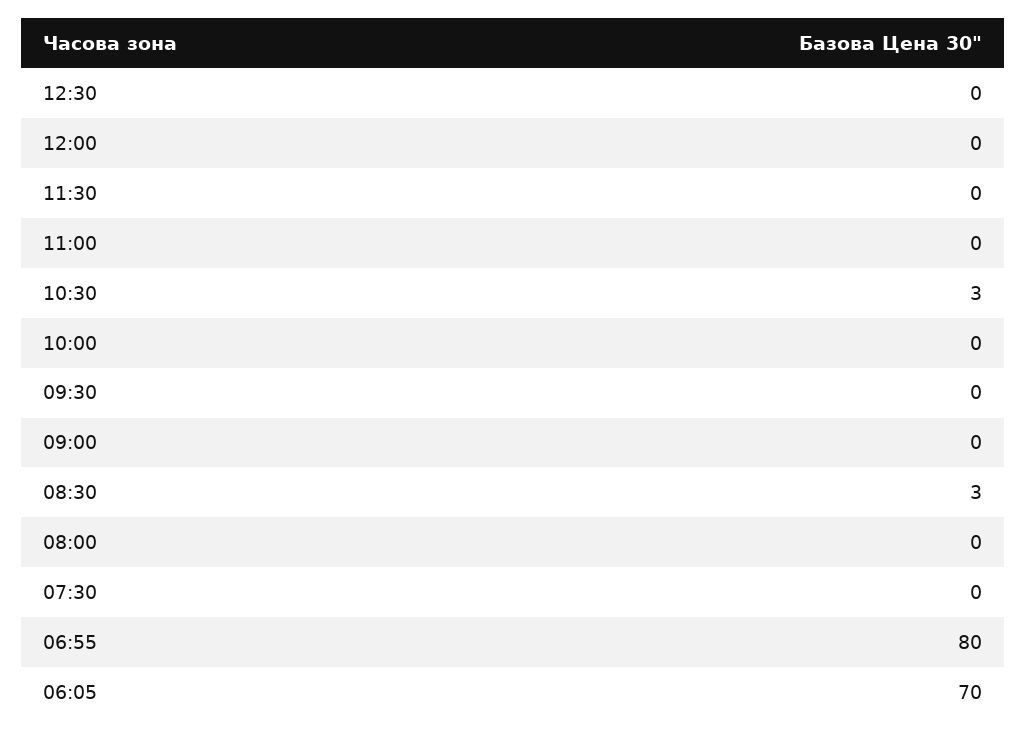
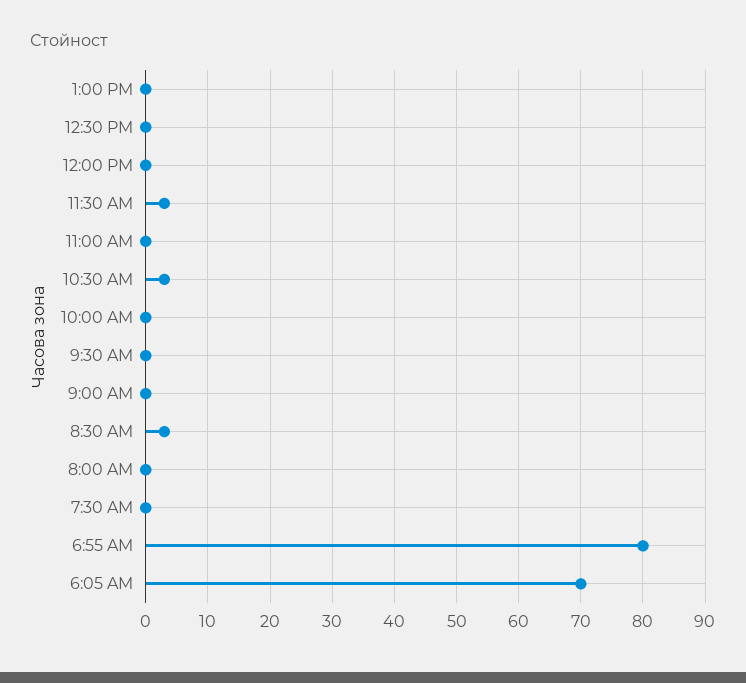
11:30: 0 -> 3
1:00 PM: none -> 0

